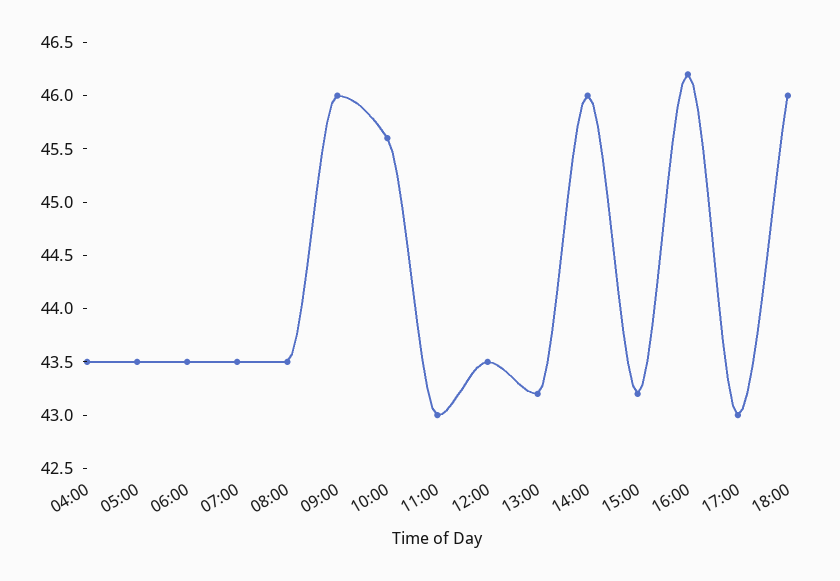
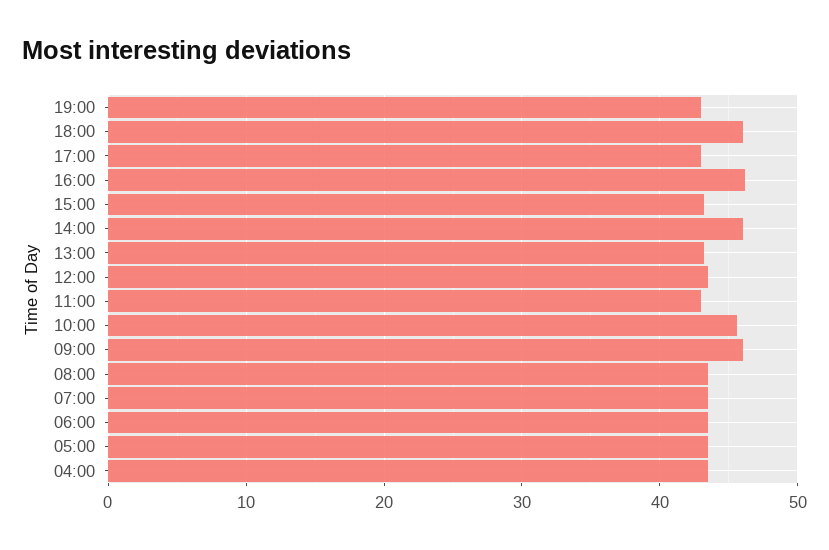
19:00: none -> 43

